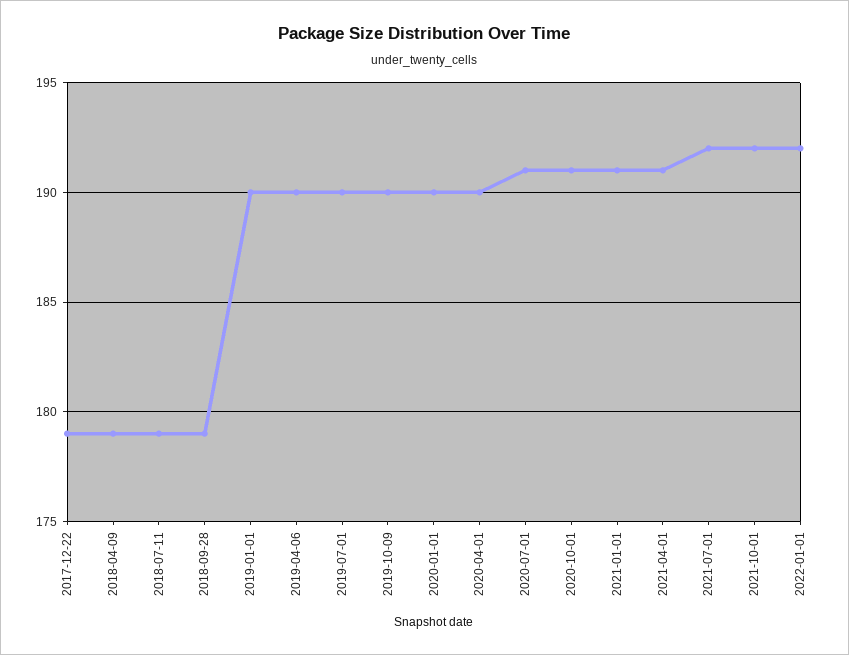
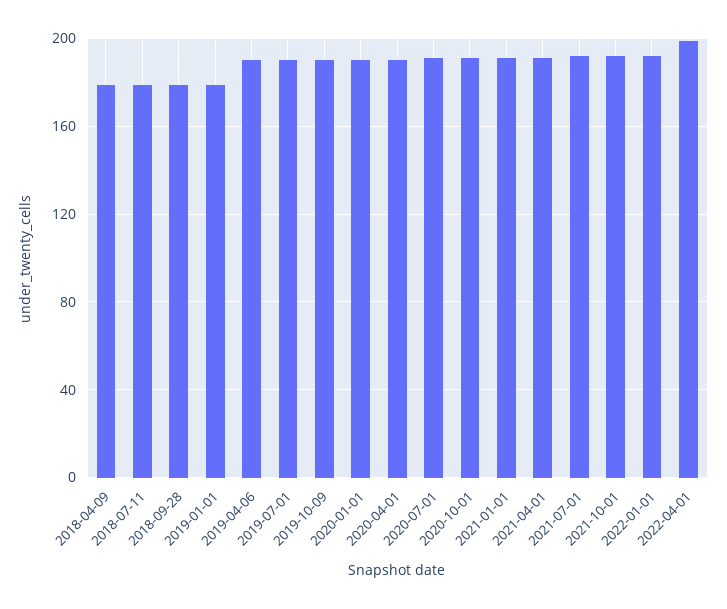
2017-12-22: 179 -> none
2019-01-01: 190 -> 180
2022-04-01: none -> 200

